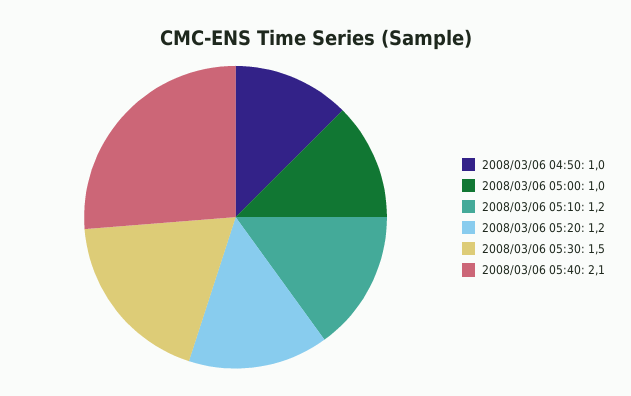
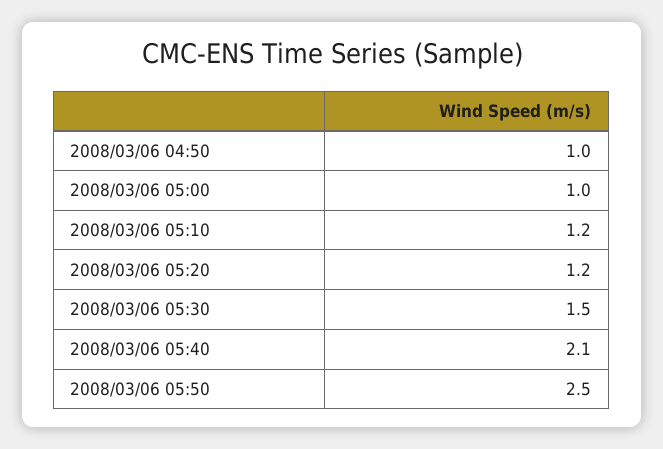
2008/03/06 05:50: none -> 2.5

